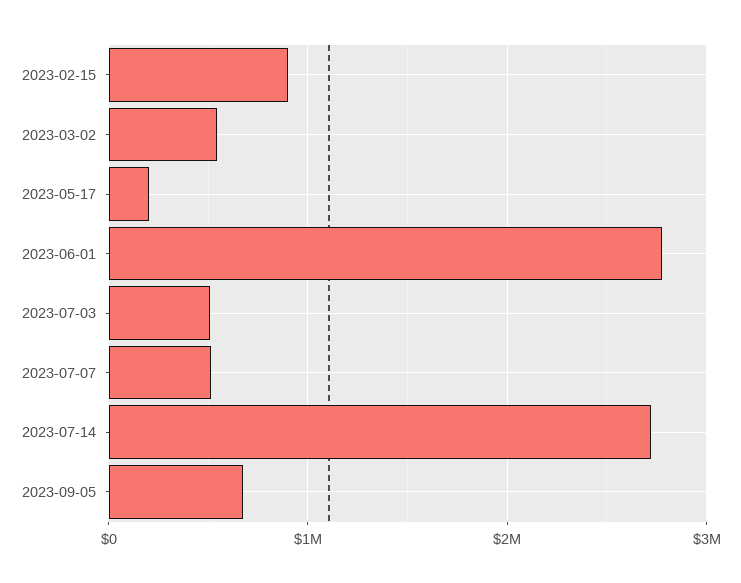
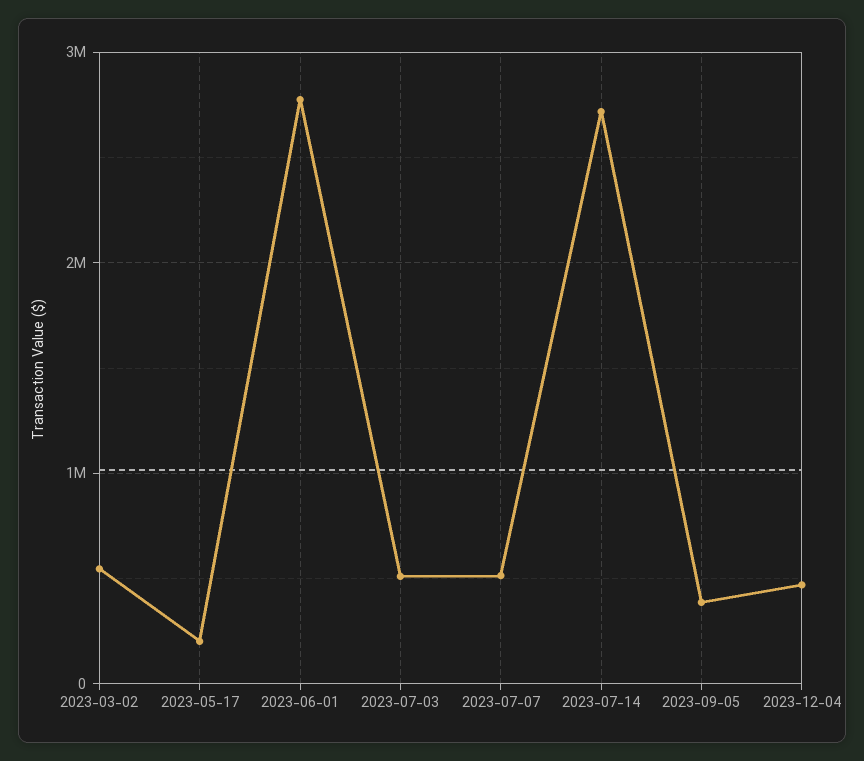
2023-02-15: 900000 -> none
2023-09-05: 700000 -> 400000
2023-12-04: none -> 500000

